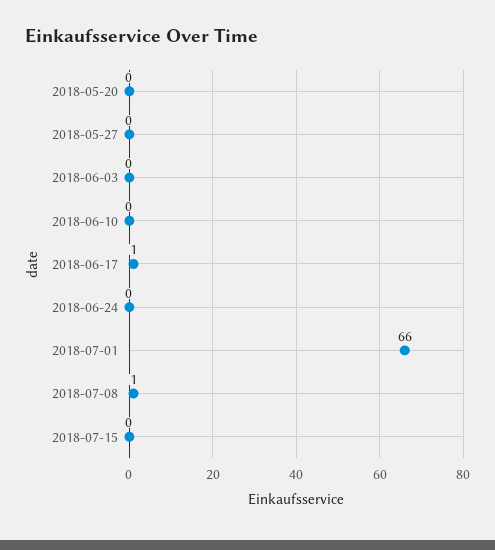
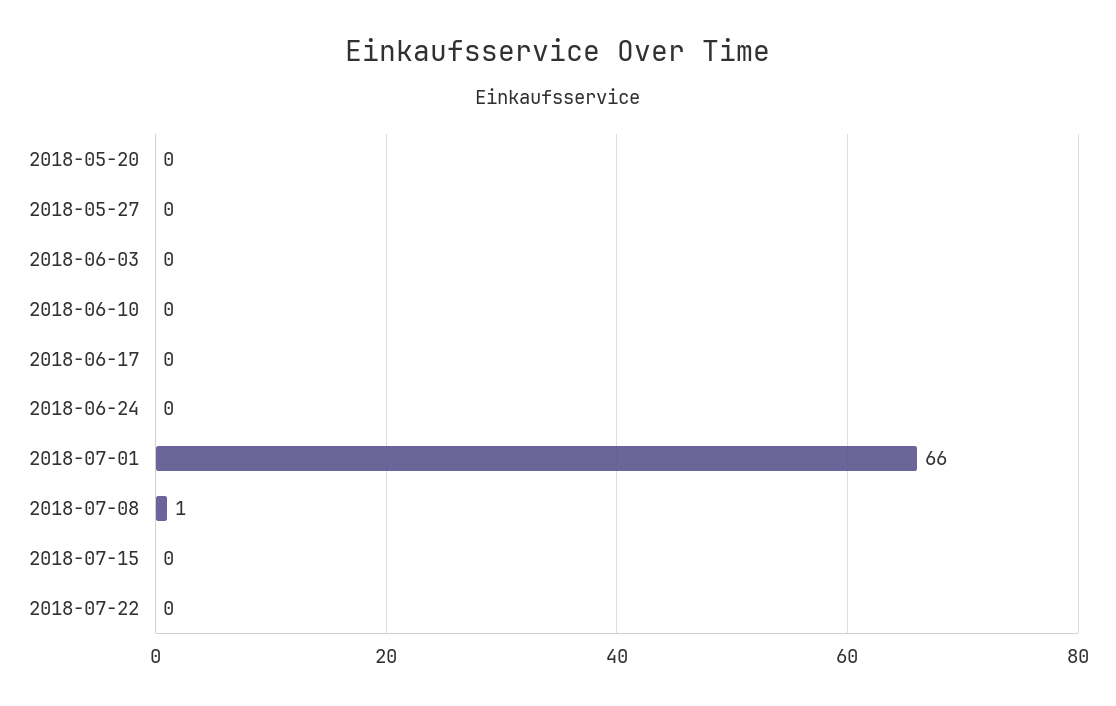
2018-06-17: 1 -> 0
2018-07-22: none -> 0

